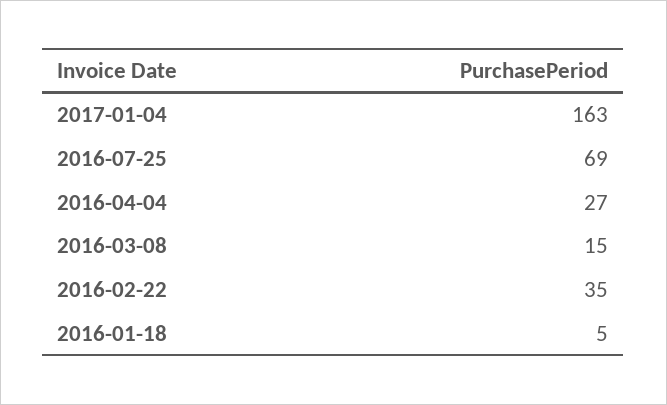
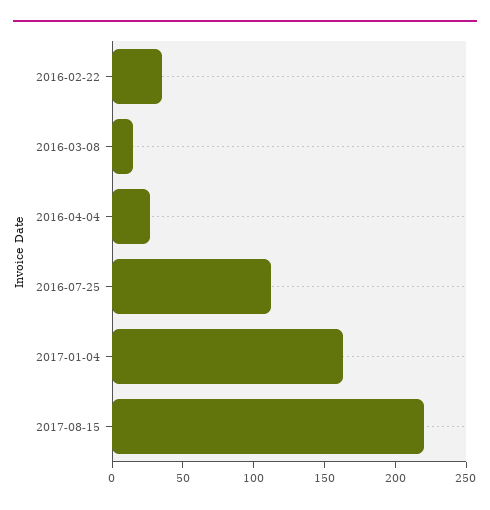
2016-07-25: 69 -> 110
2016-01-18: 5 -> none
2017-08-15: none -> 220

